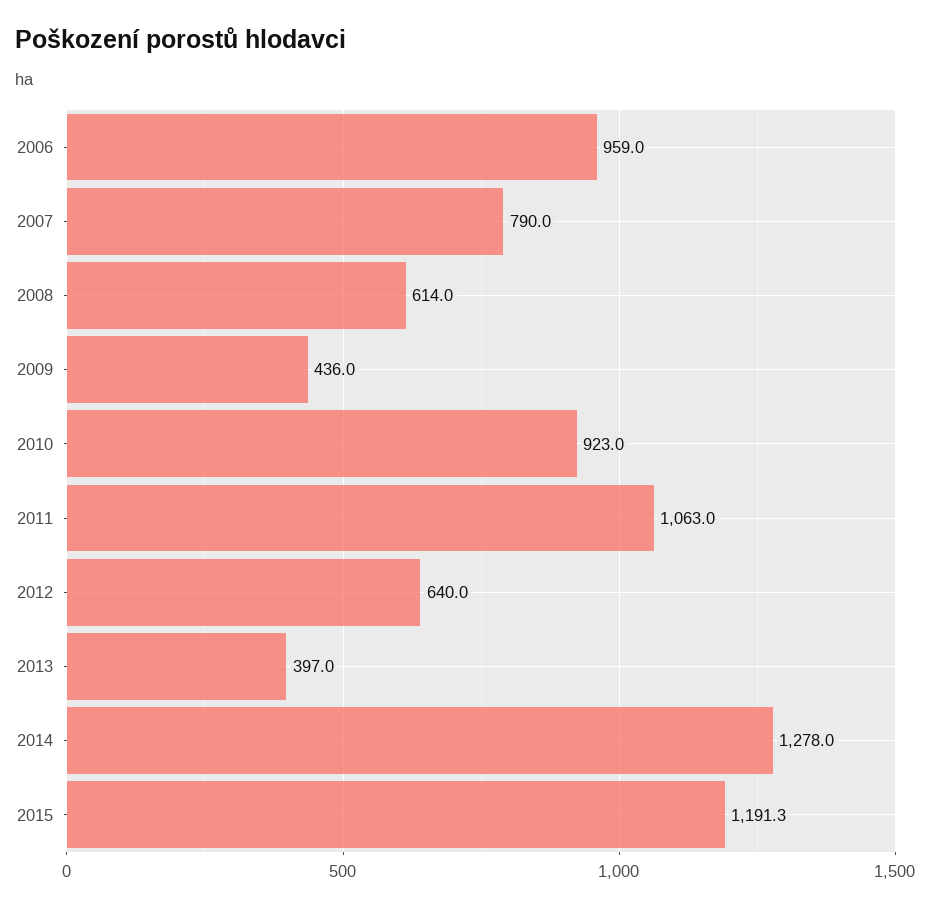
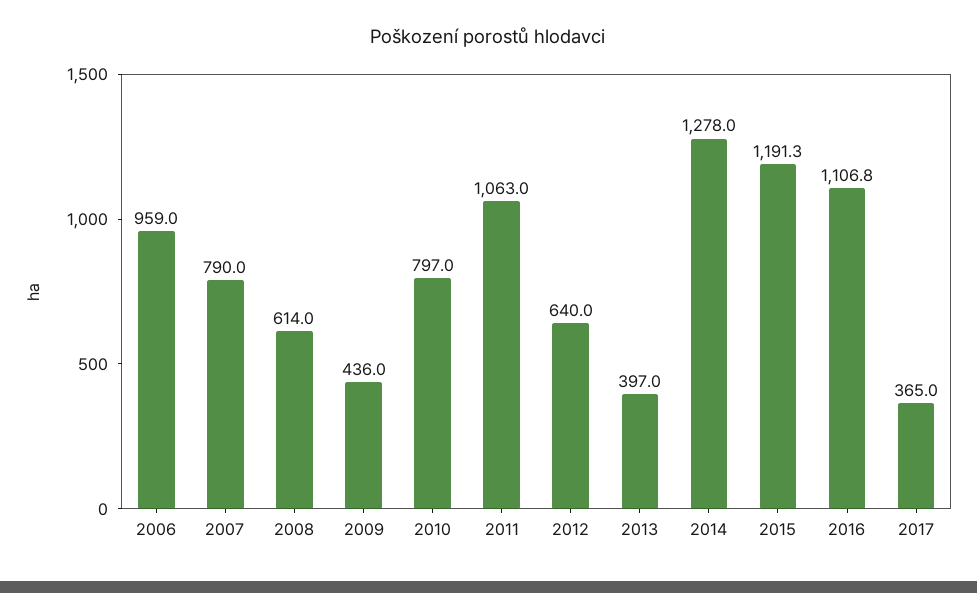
2010: 923 -> 797
2016: none -> 1106.8
2017: none -> 365

